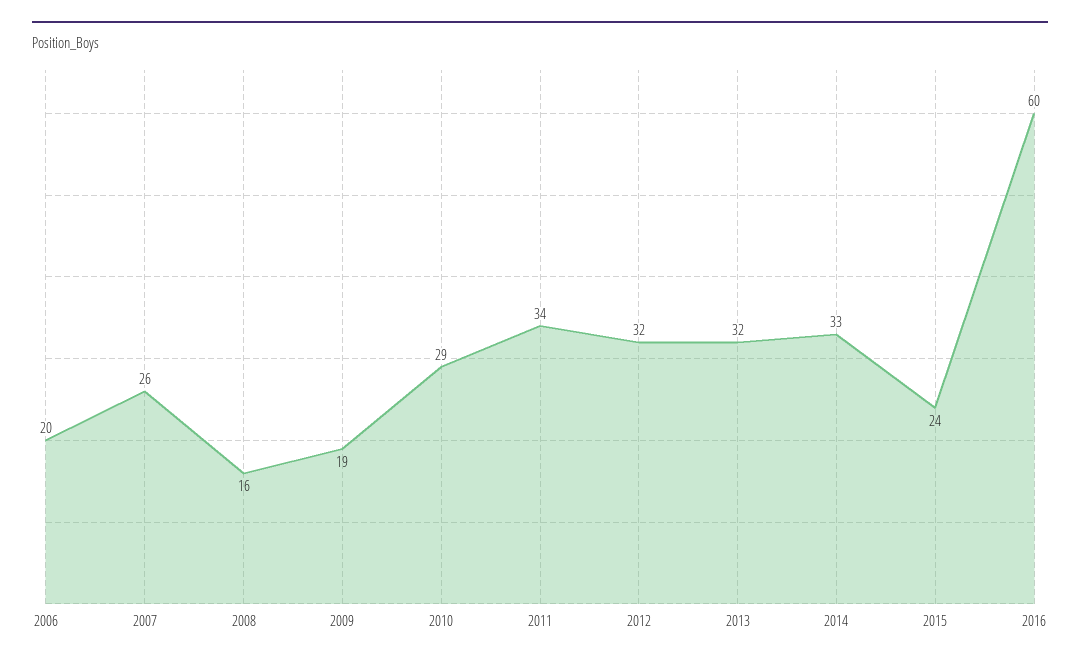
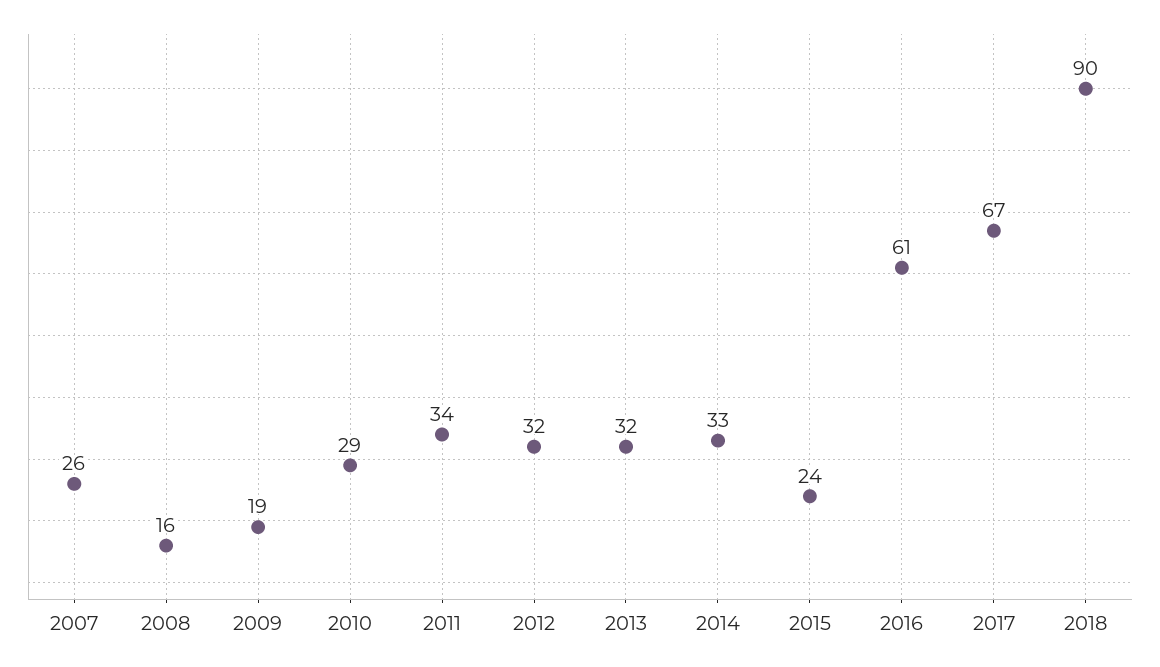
2006: 20 -> none
2016: 60 -> 61
2017: none -> 67
2018: none -> 90

